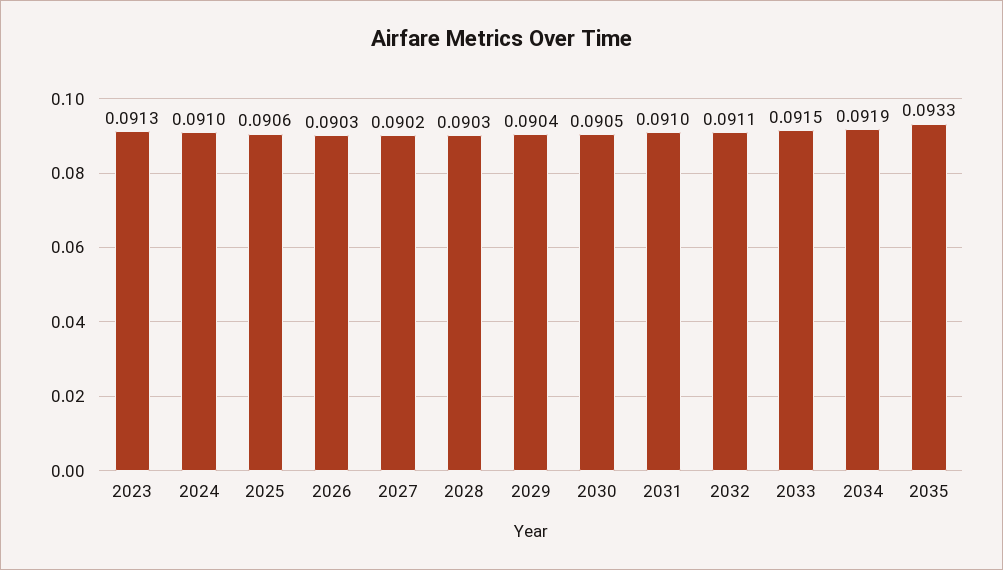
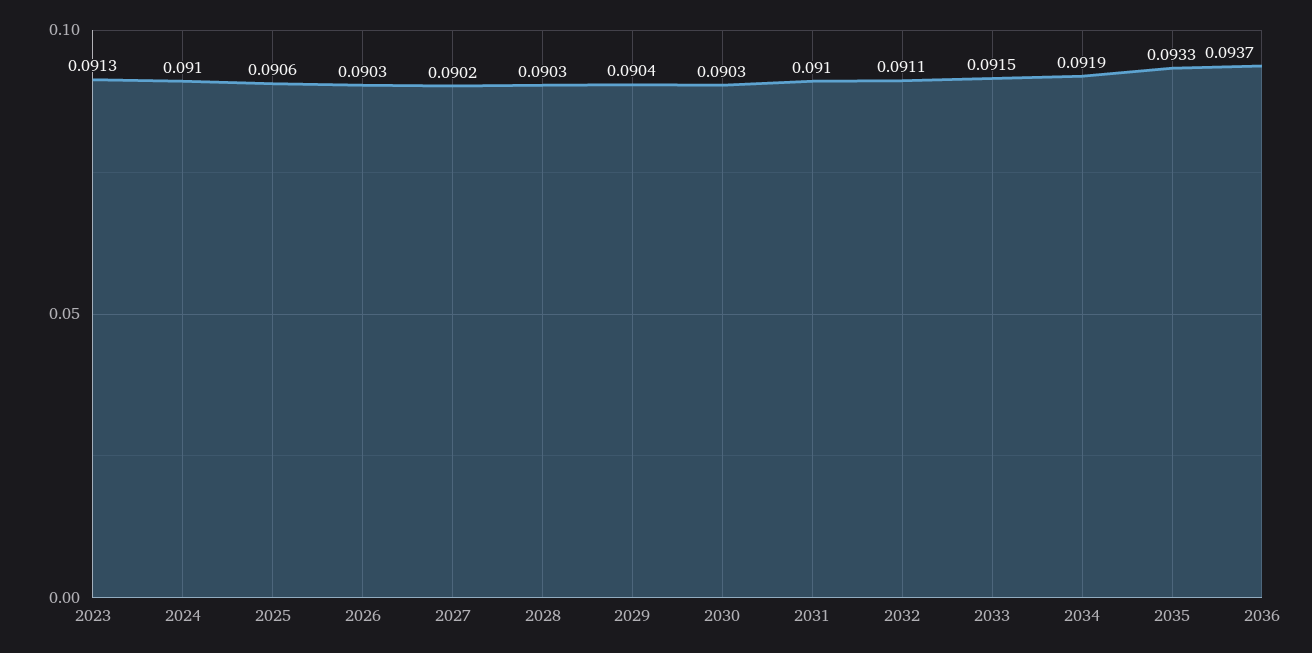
2030: 0.0905 -> 0.0903
2036: none -> 0.0937

